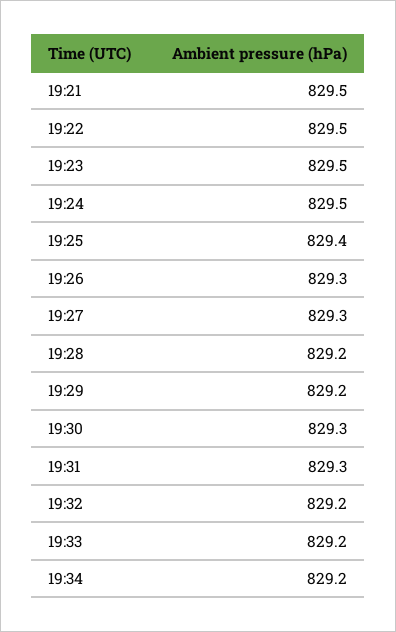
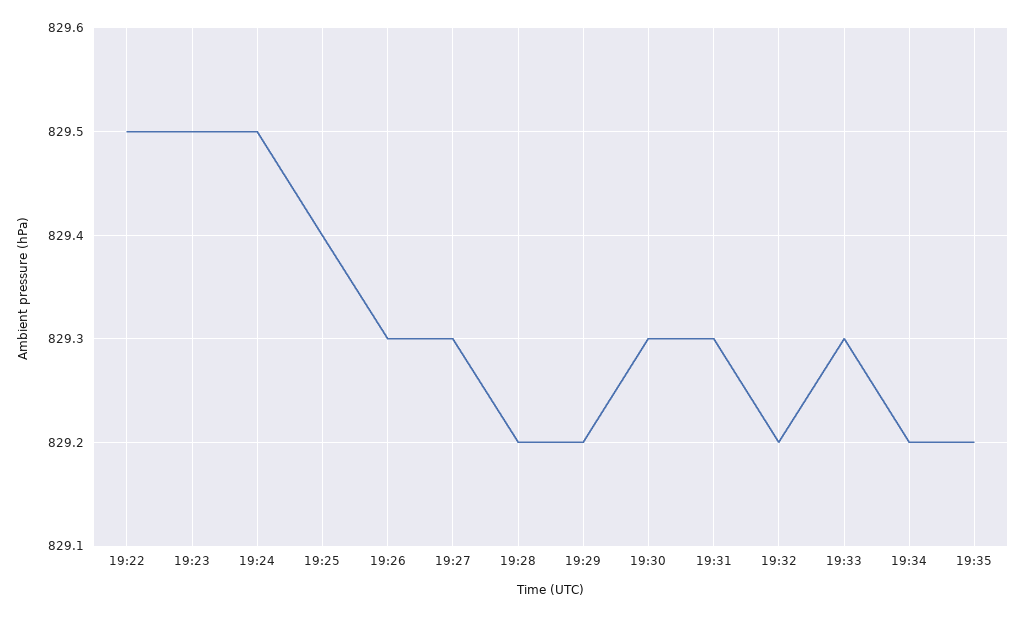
19:21: 829.5 -> none
19:33: 829.2 -> 829.3
19:35: none -> 829.2

